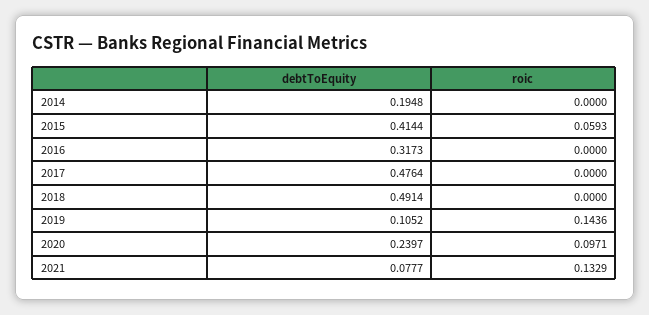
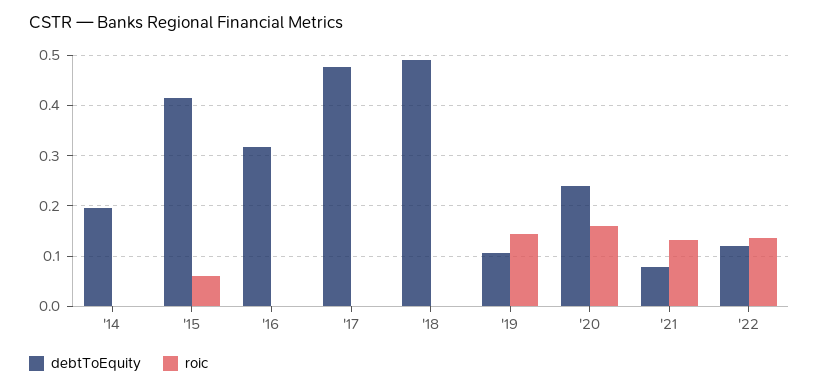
roic, 2020: 0.0971 -> 0.16
debtToEquity, '22: none -> 0.12
roic, '22: none -> 0.14

